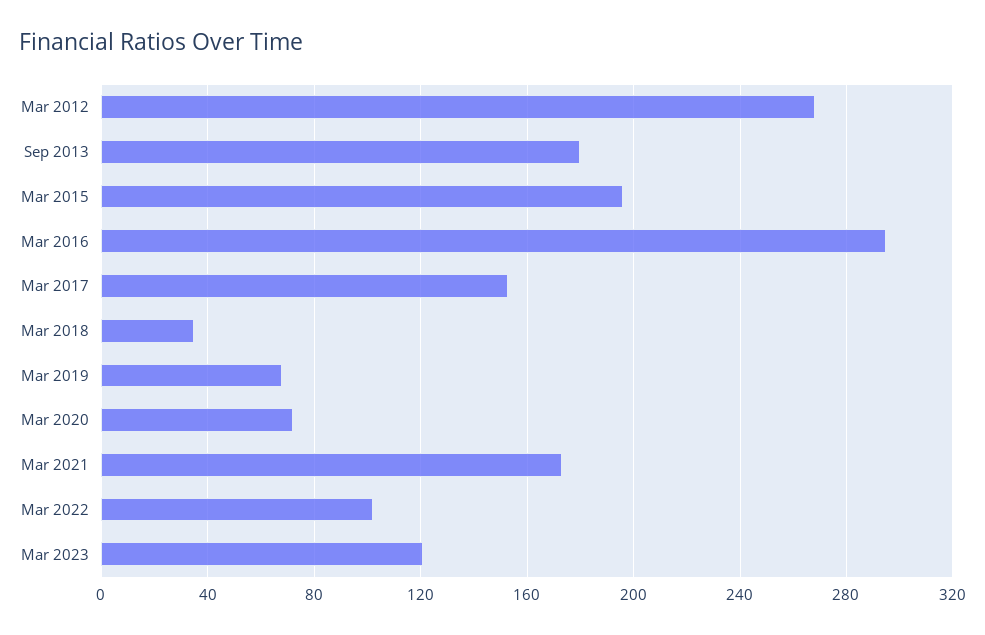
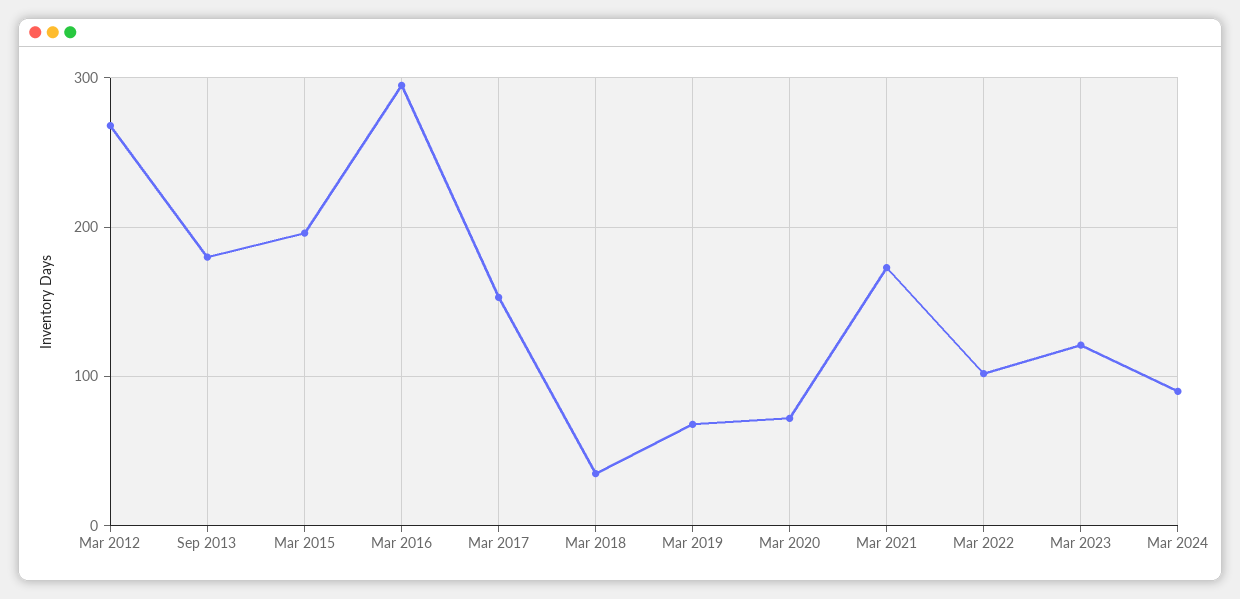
Mar 2024: none -> 90

